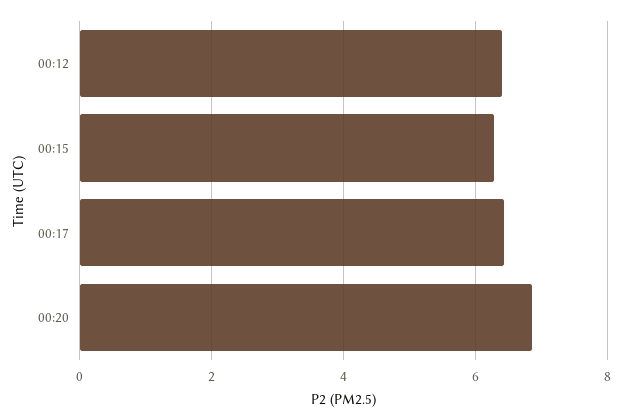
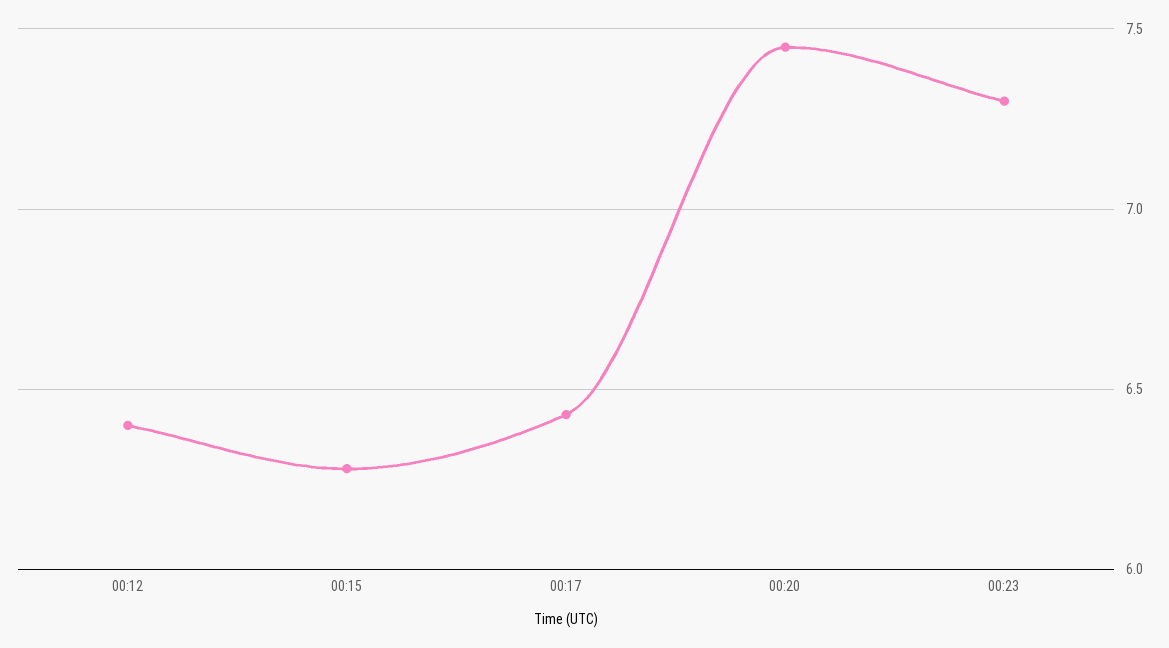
00:20: 6.8 -> 7.45
00:23: none -> 7.3

